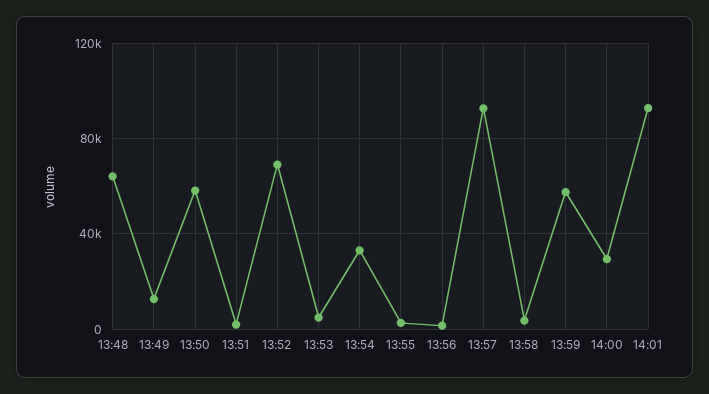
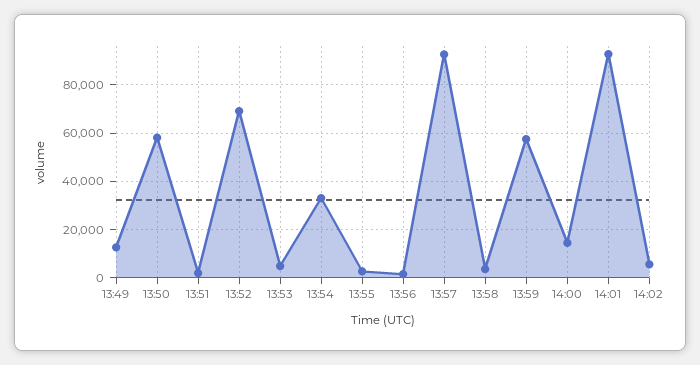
13:48: 65000 -> none
14:00: 30000 -> 15000
14:02: none -> 5000

